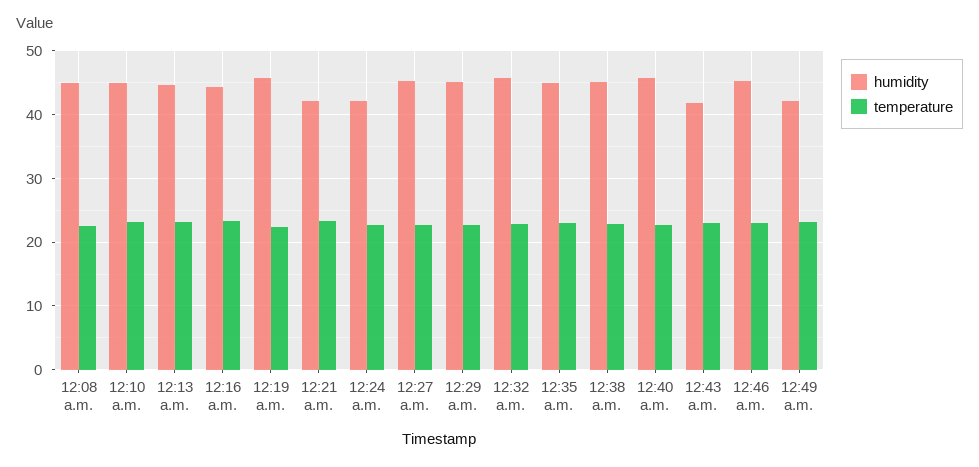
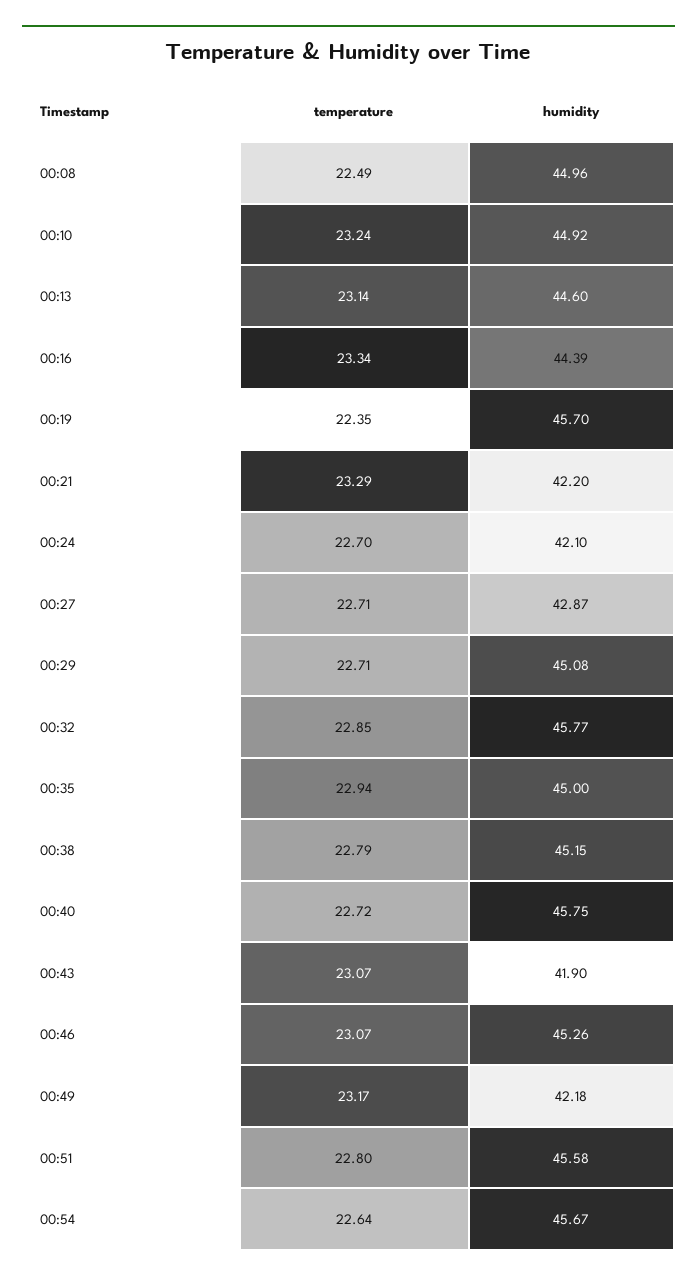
humidity, 12:27 a.m.: 45 -> 42.87
temperature, 00:51: none -> 22.8
humidity, 00:51: none -> 45.58
temperature, 00:54: none -> 22.64
humidity, 00:54: none -> 45.67

